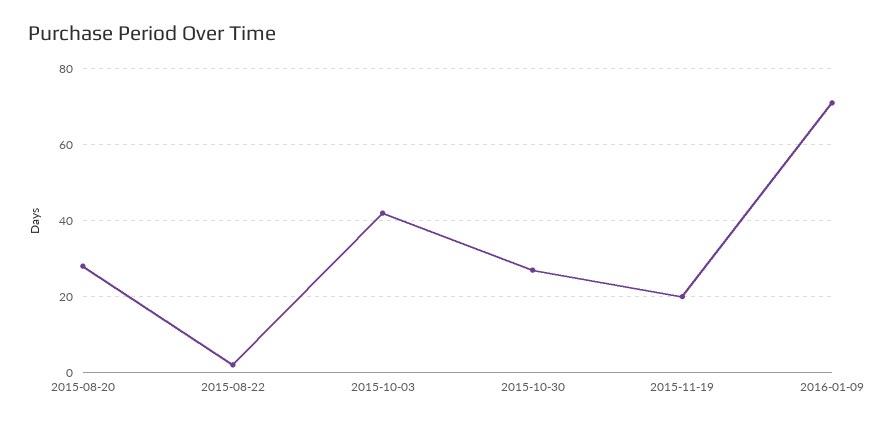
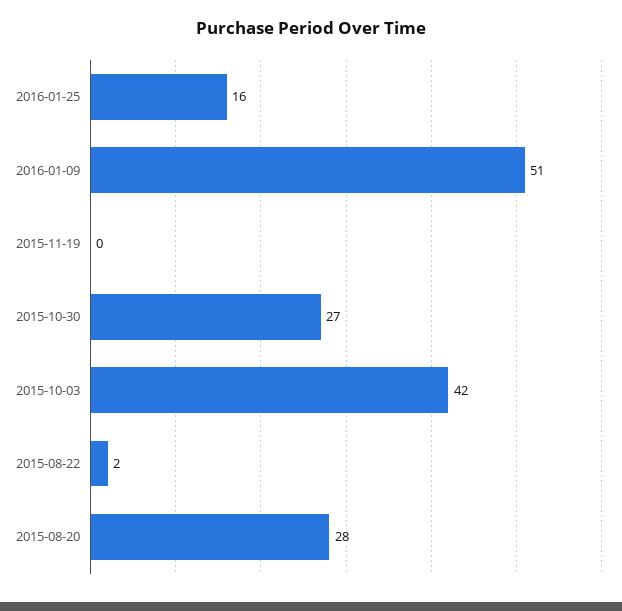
2015-11-19: 20 -> 0
2016-01-09: 70 -> 51
2016-01-25: none -> 16

